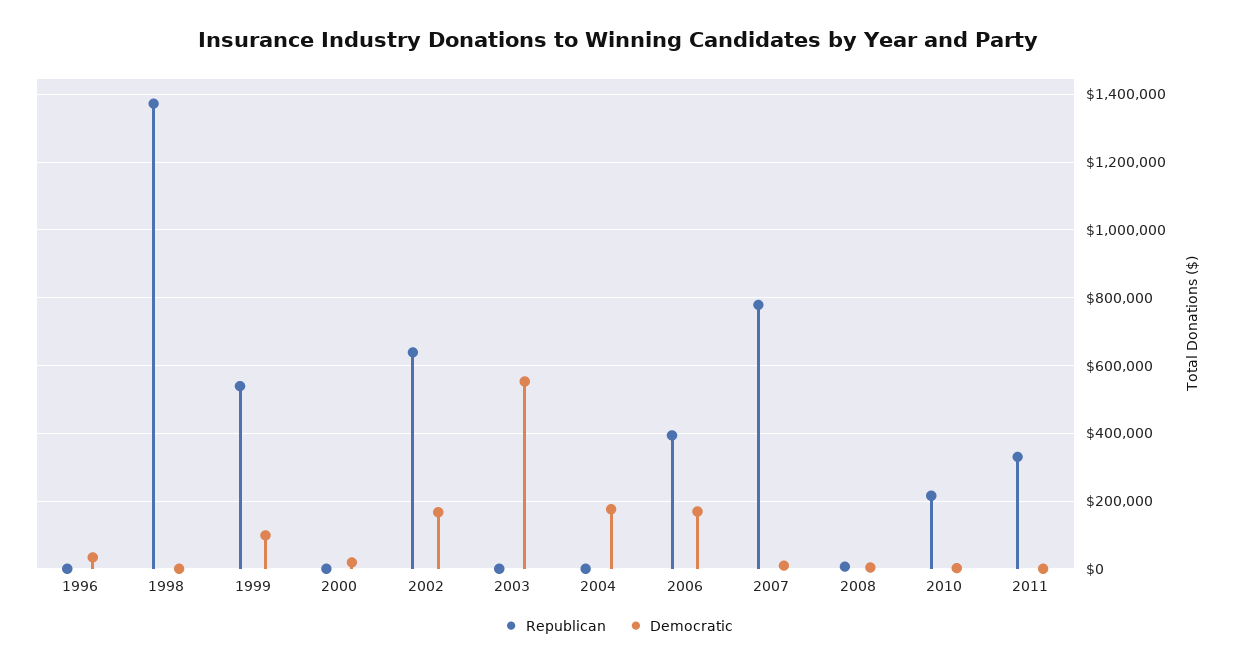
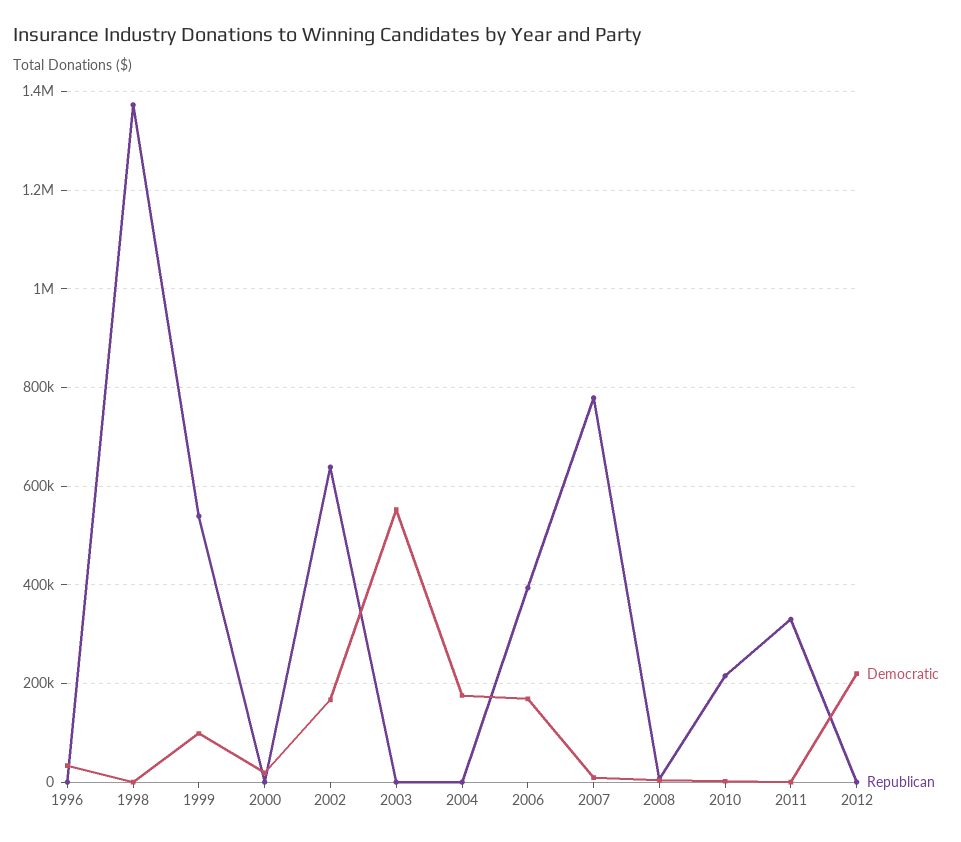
Democratic, 2012: none -> 220000
Republican, 2012: none -> 0

